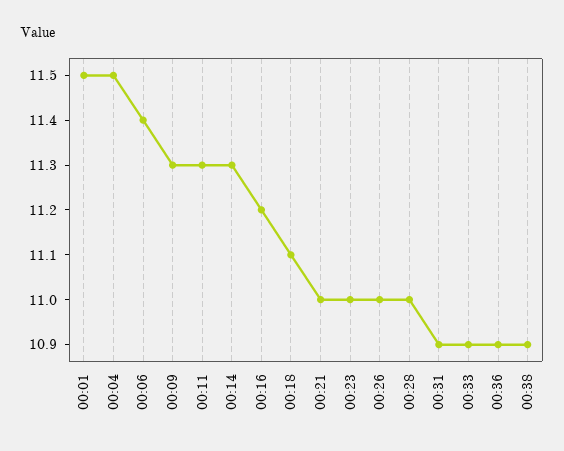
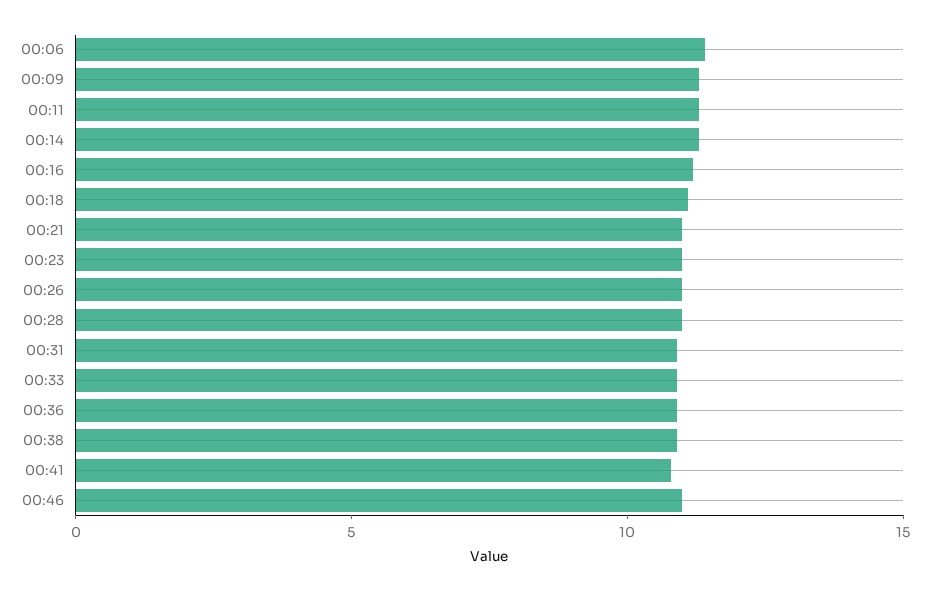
00:01: 11.5 -> none
00:04: 11.5 -> none
00:41: none -> 11
00:46: none -> 11

